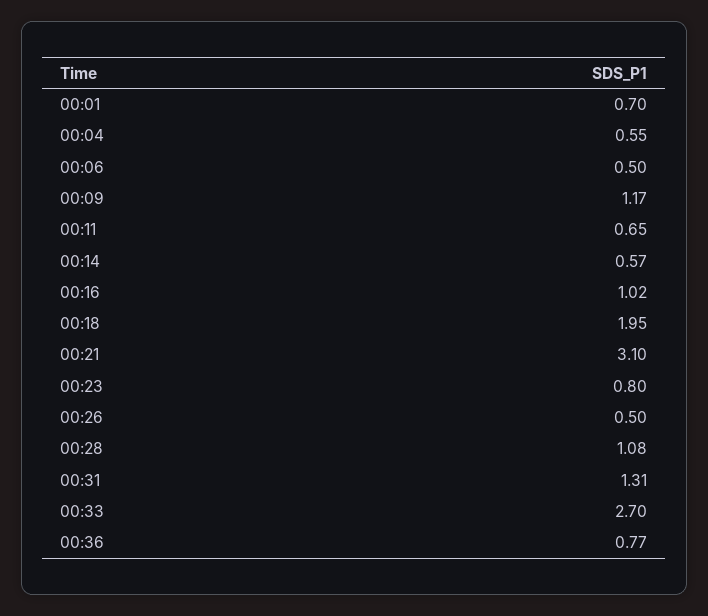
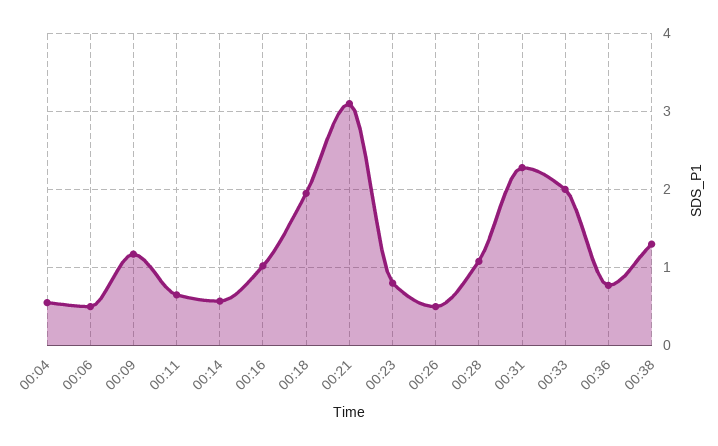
00:01: 0.7 -> none
00:31: 1.31 -> 2.3
00:33: 2.7 -> 2
00:38: none -> 1.3

